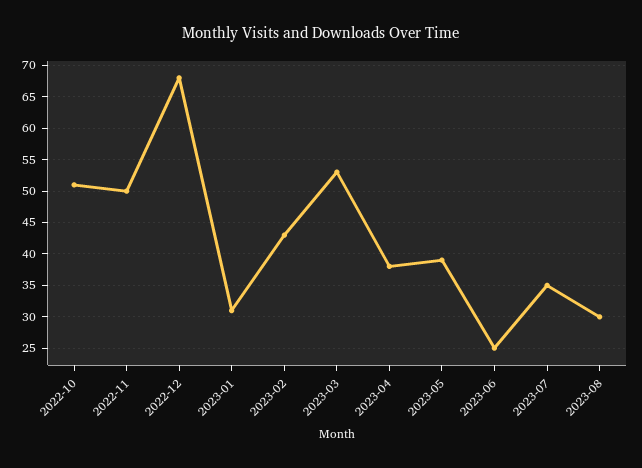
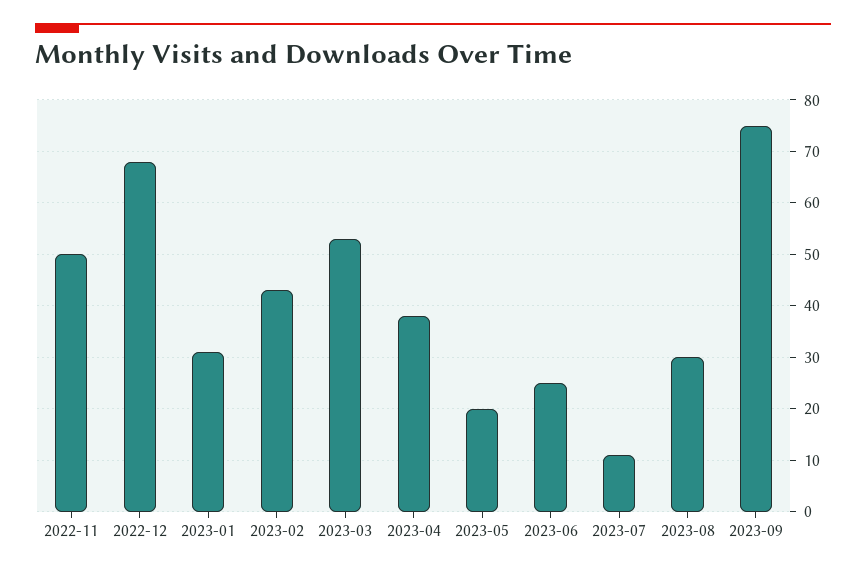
2022-10: 51 -> none
2023-05: 39 -> 20
2023-07: 35 -> 10
2023-09: none -> 75

